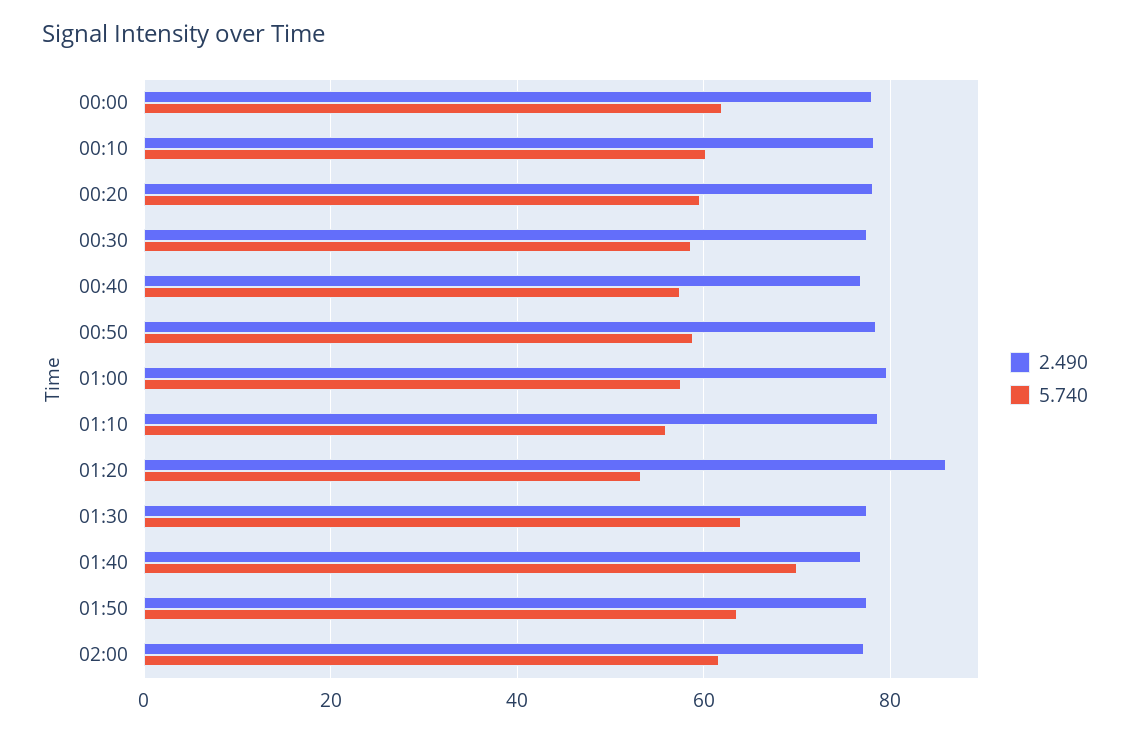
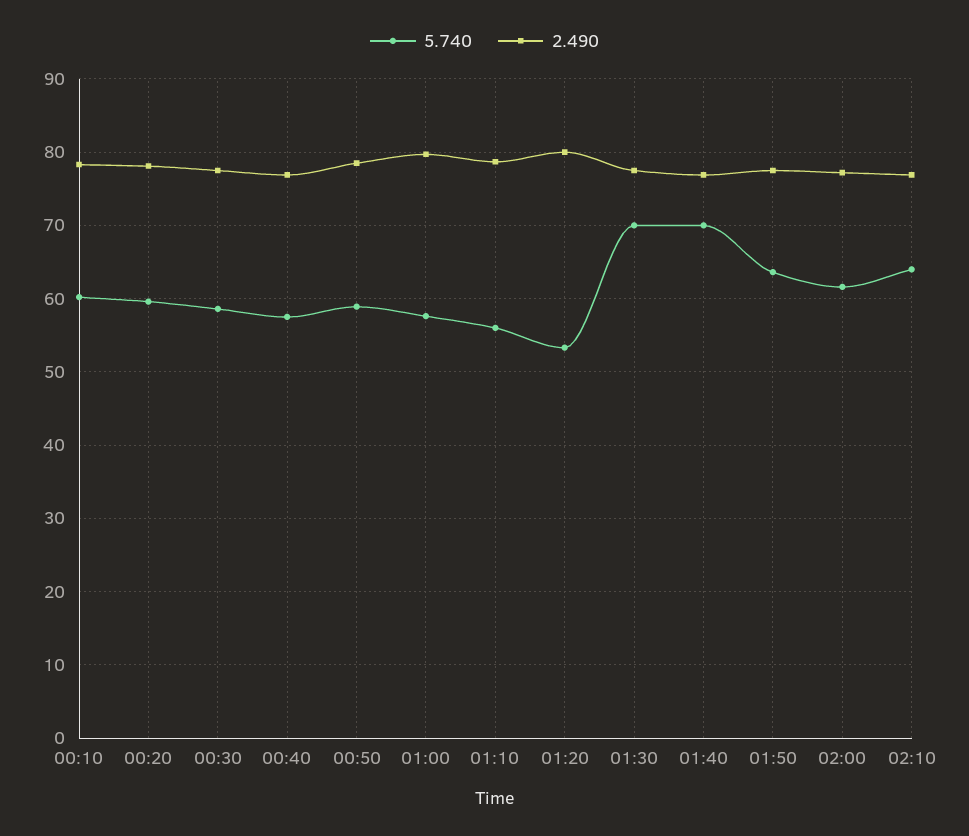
2.490, 00:00: 78 -> none
5.740, 00:00: 62 -> none
2.490, 01:20: 86 -> 80
5.740, 01:30: 64 -> 70
5.740, 02:10: none -> 64
2.490, 02:10: none -> 77

